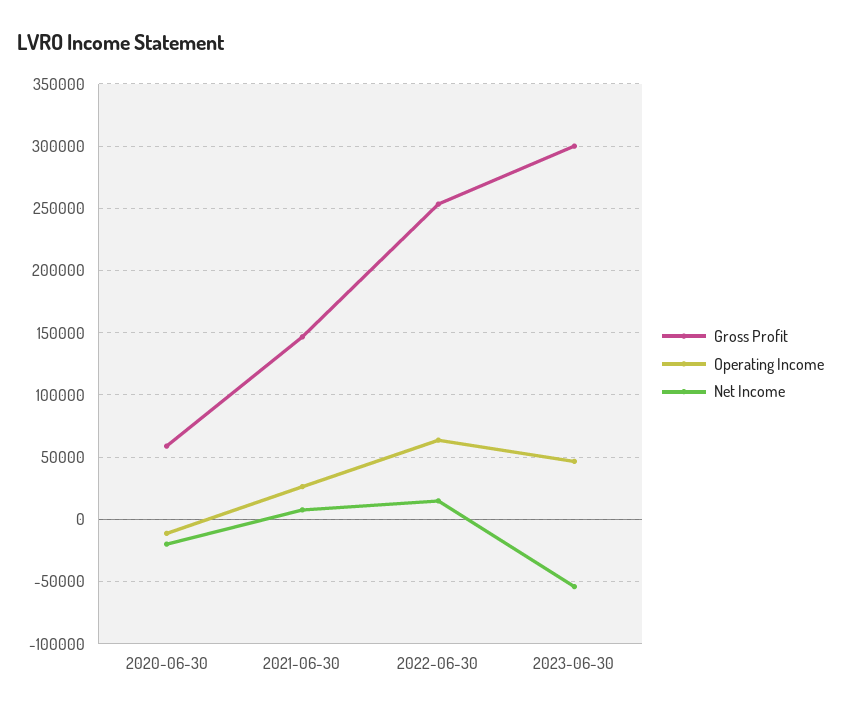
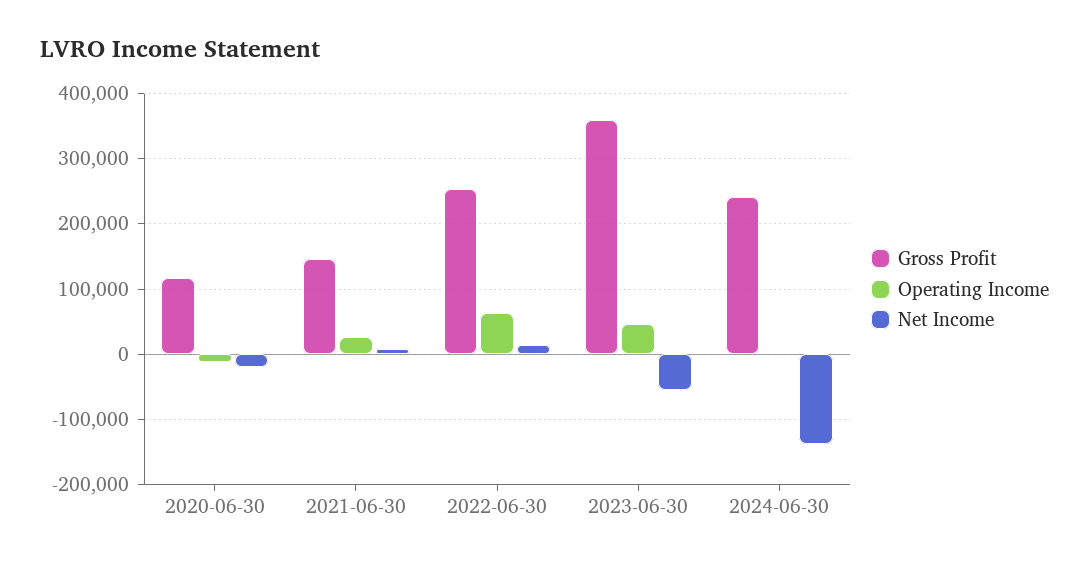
Gross Profit, 2020-06-30: 60000 -> 120000
Gross Profit, 2023-06-30: 300000 -> 360000
Gross Profit, 2024-06-30: none -> 240000
Operating Income, 2024-06-30: none -> 0
Net Income, 2024-06-30: none -> -140000

